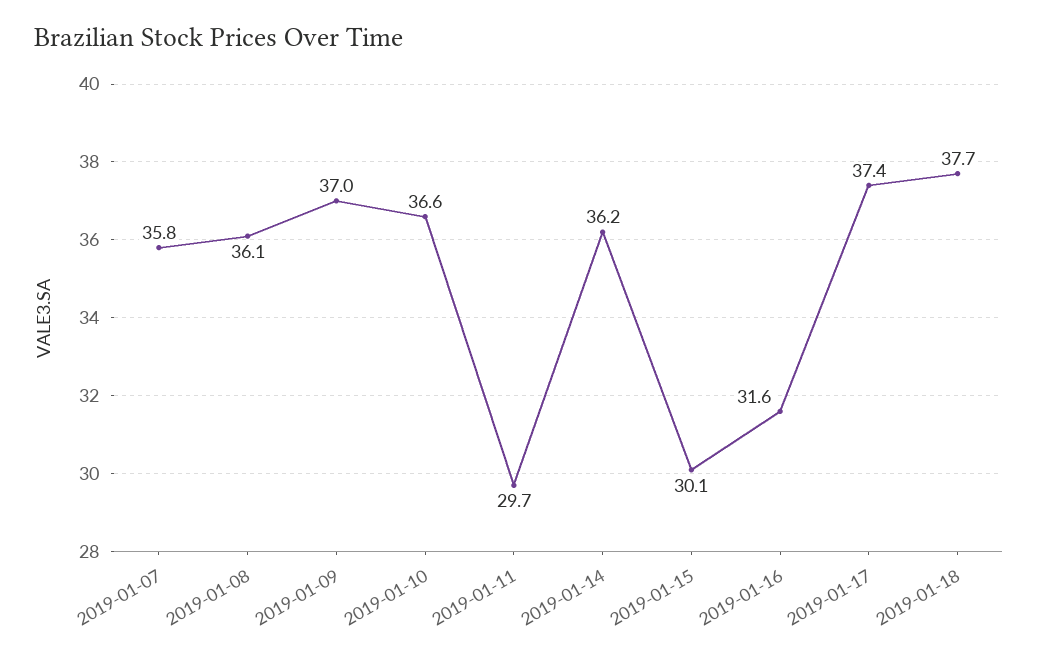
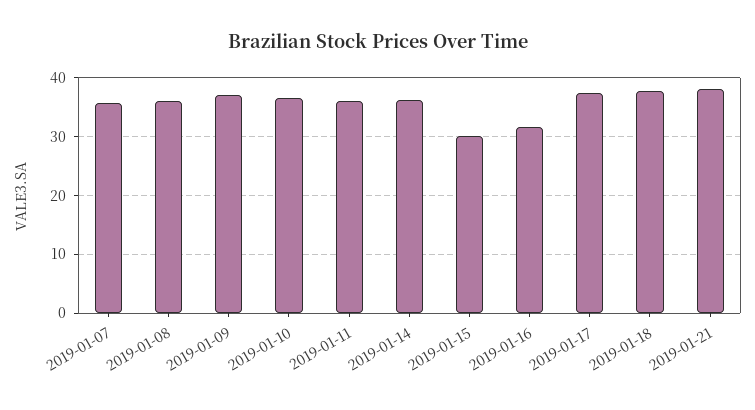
2019-01-11: 29.7 -> 36
2019-01-21: none -> 38

